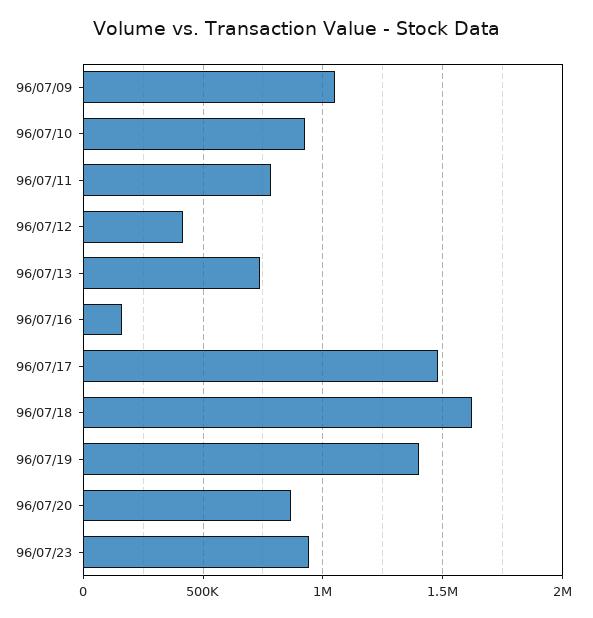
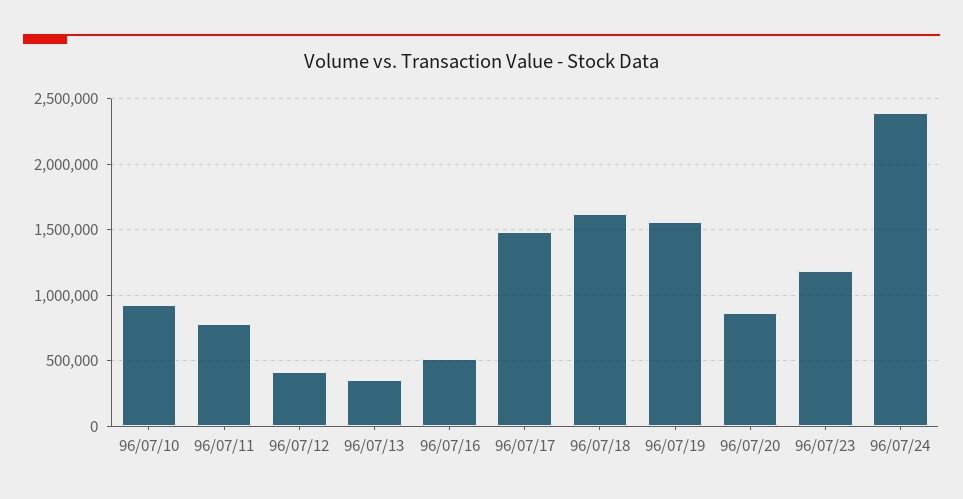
96/07/09: 1050000 -> none
96/07/13: 750000 -> 350000
96/07/16: 150000 -> 500000
96/07/19: 1400000 -> 1550000
96/07/23: 950000 -> 1200000
96/07/24: none -> 2400000

